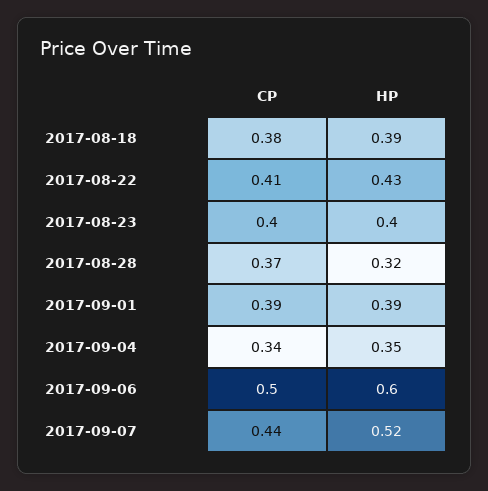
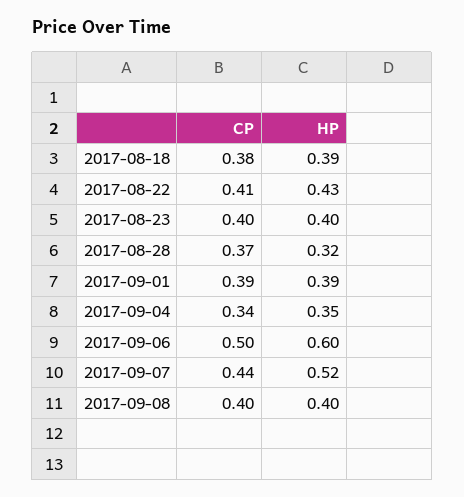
CP, 2017-09-08: none -> 0.4
HP, 2017-09-08: none -> 0.4

